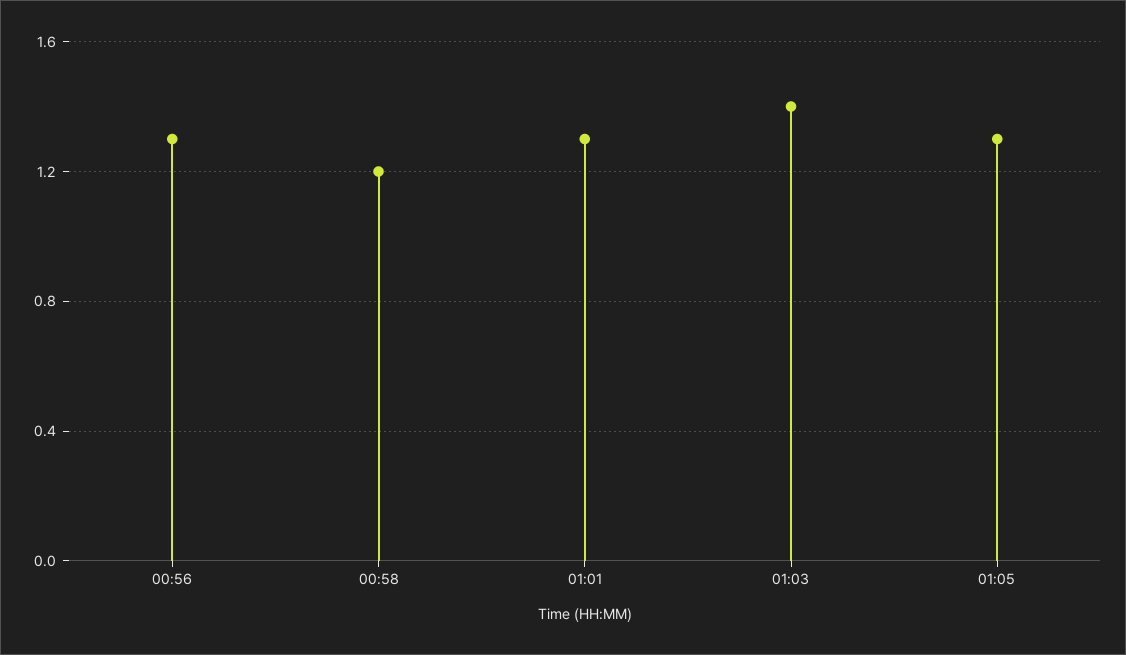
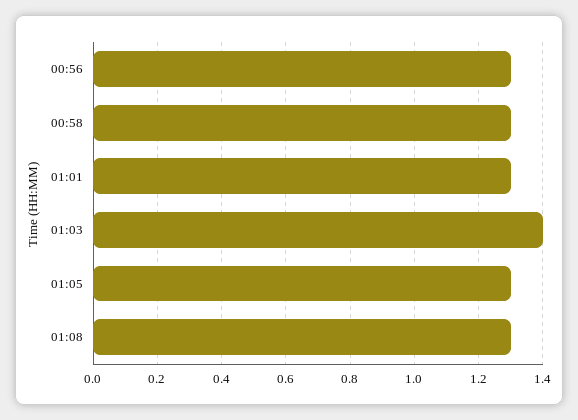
00:58: 1.2 -> 1.3
01:08: none -> 1.3

